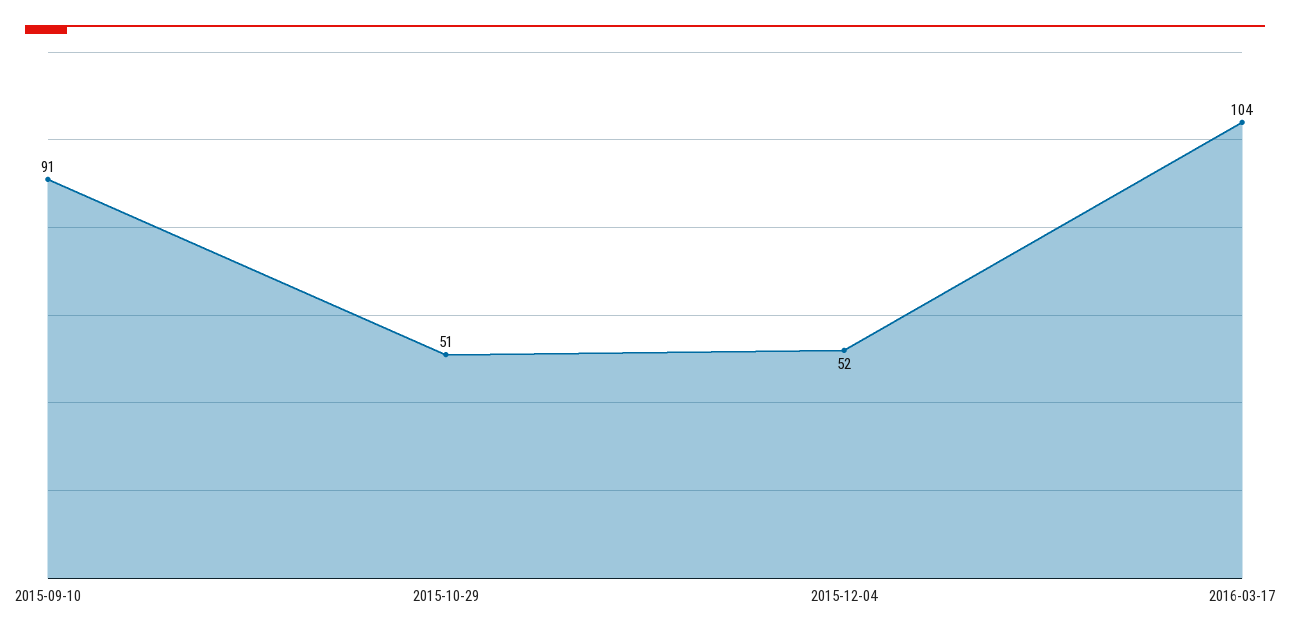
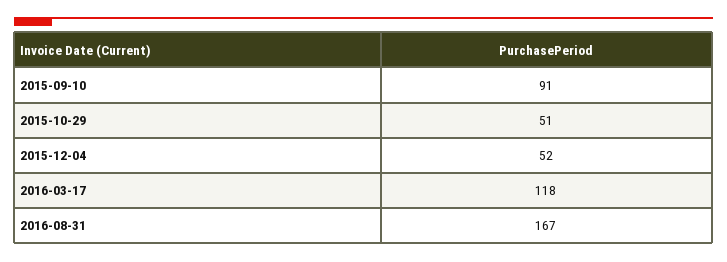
2016-03-17: 104 -> 118
2016-08-31: none -> 167

